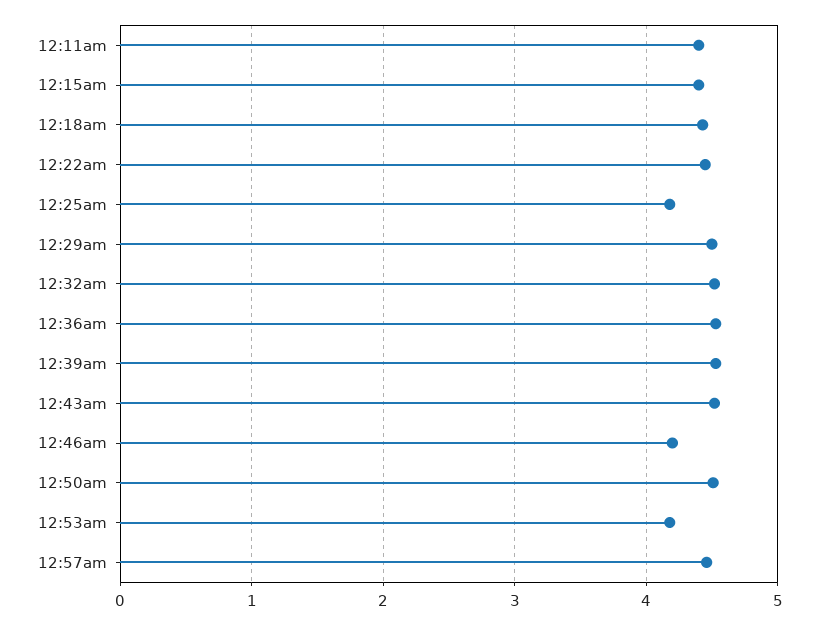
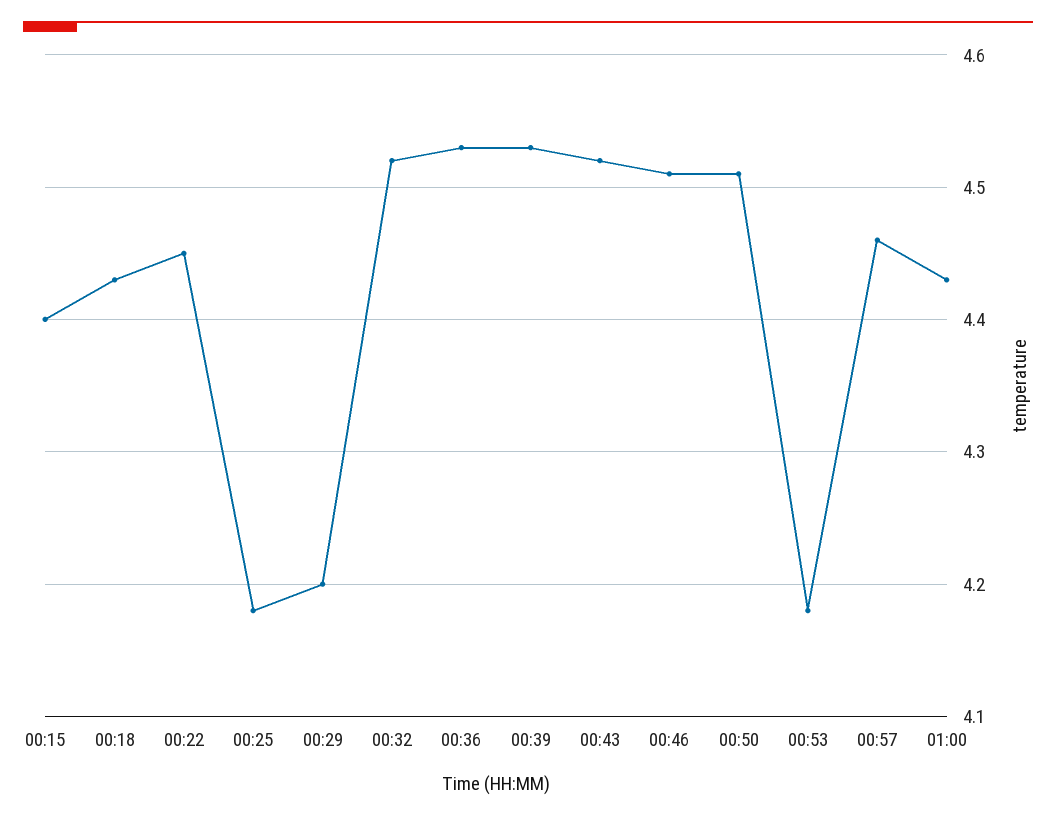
12:11am: 4.4 -> none
12:29am: 4.5 -> 4.2
12:46am: 4.2 -> 4.51
01:00: none -> 4.43

